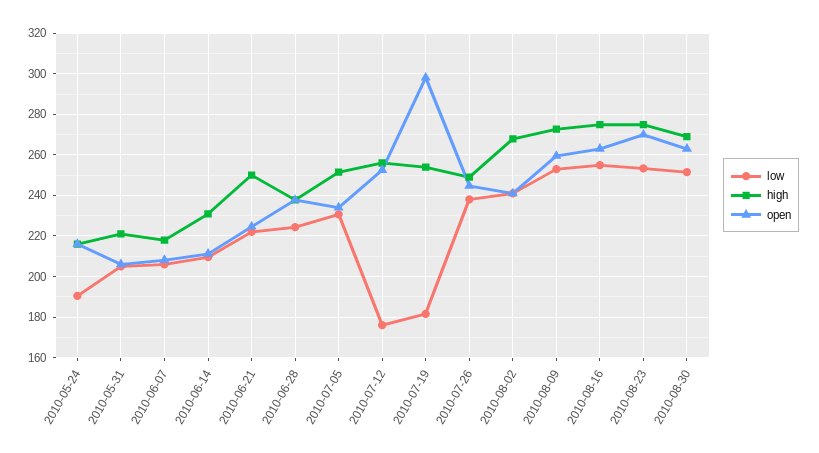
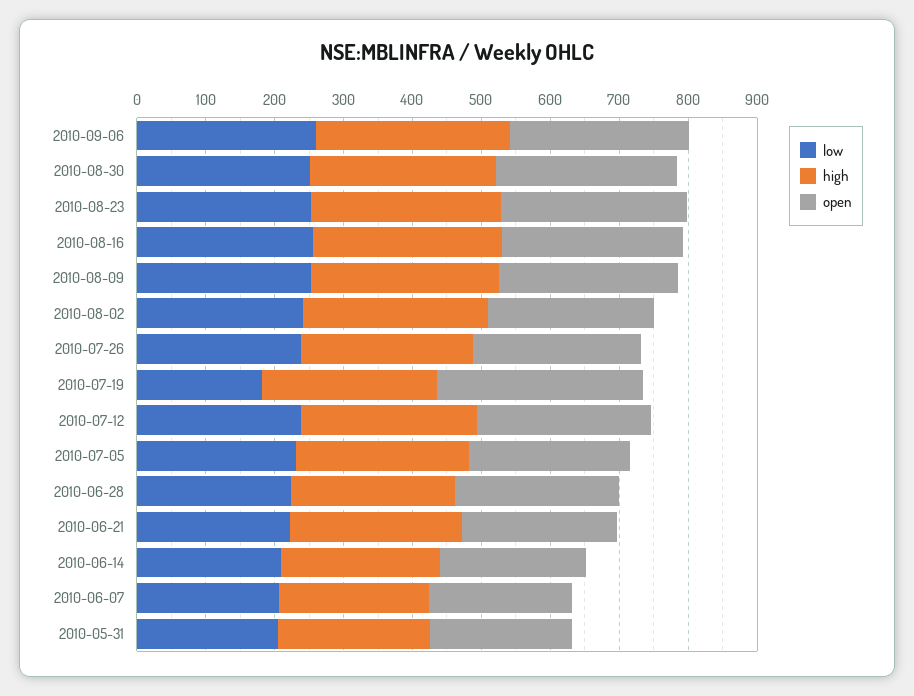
low, 2010-05-24: 190 -> none
high, 2010-05-24: 215 -> none
open, 2010-05-24: 215 -> none
low, 2010-07-12: 175 -> 240
low, 2010-09-06: none -> 260
high, 2010-09-06: none -> 280
open, 2010-09-06: none -> 260

